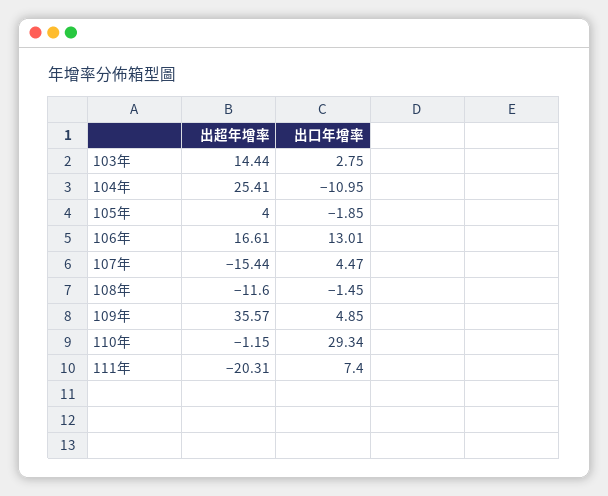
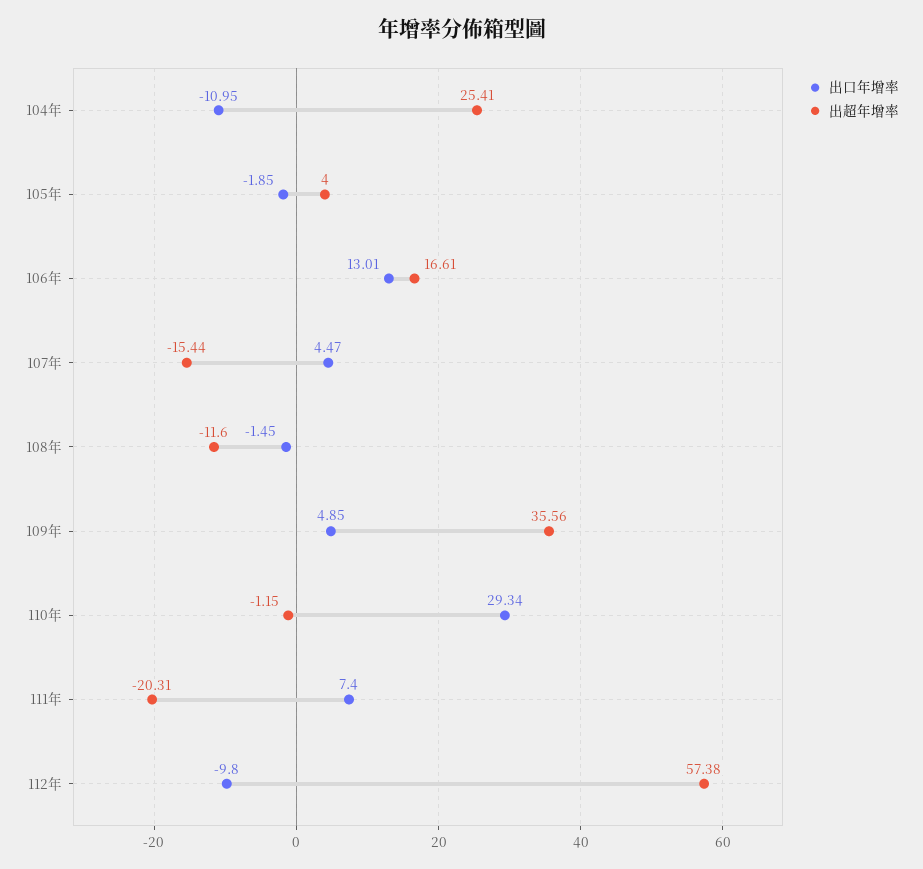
出超年增率, 103年: 14.44 -> none
出口年增率, 103年: 2.75 -> none
出超年增率, 109年: 35.57 -> 35.56
出口年增率, 112年: none -> -9.8
出超年增率, 112年: none -> 57.38

